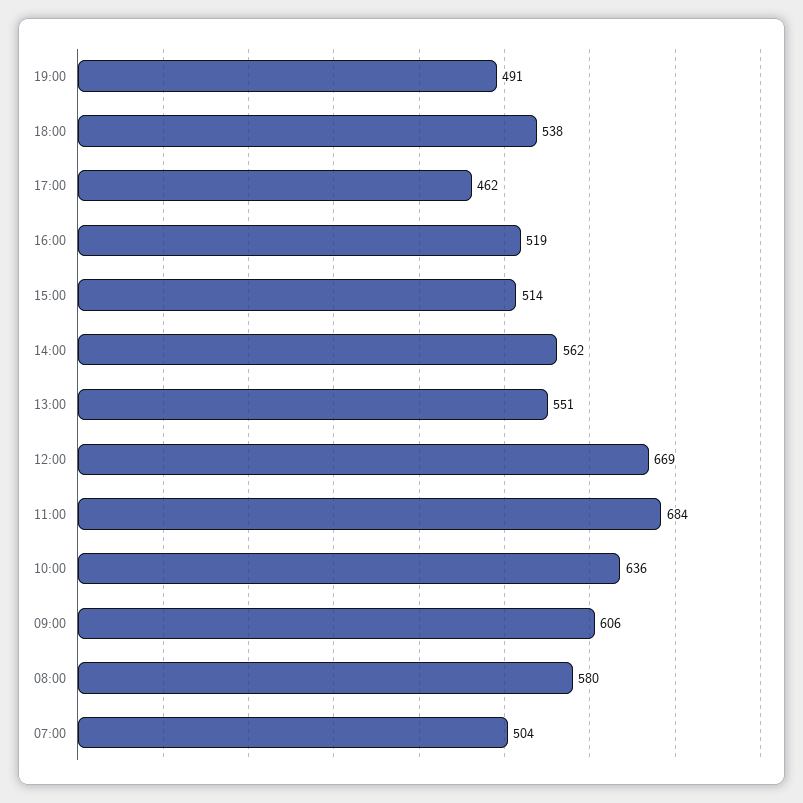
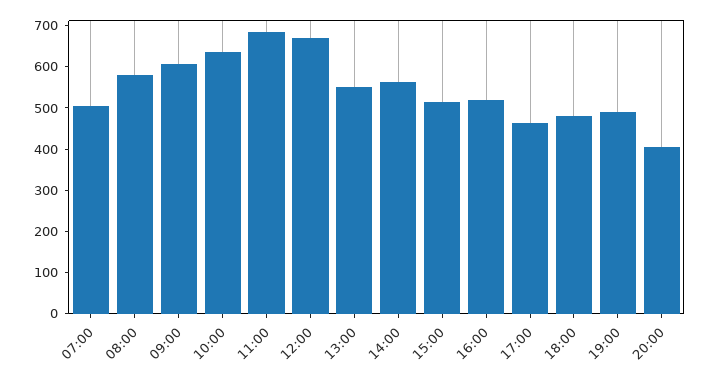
18:00: 538 -> 480
20:00: none -> 400

